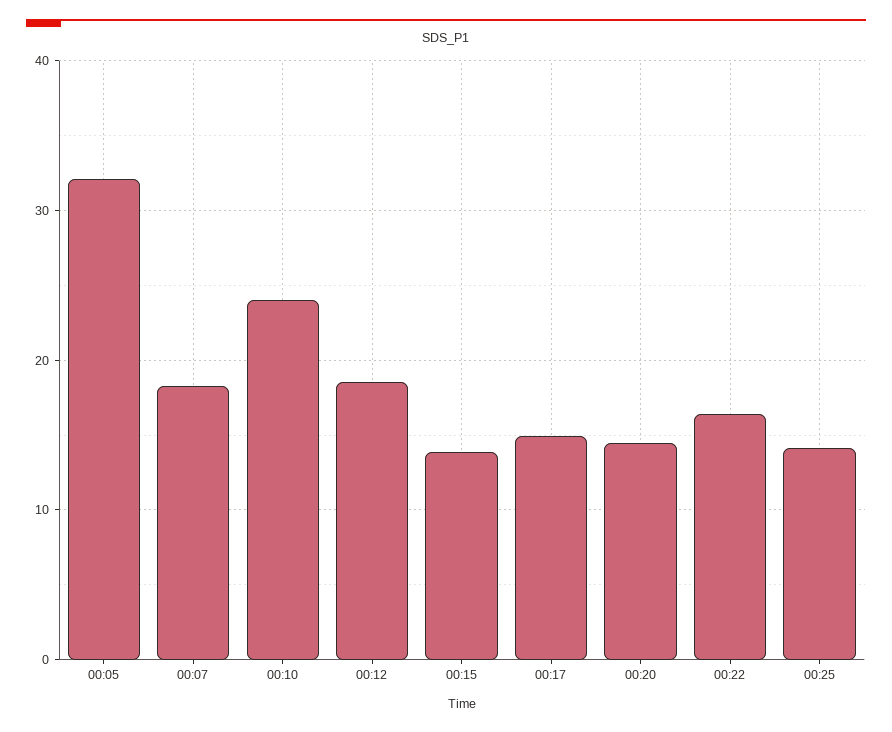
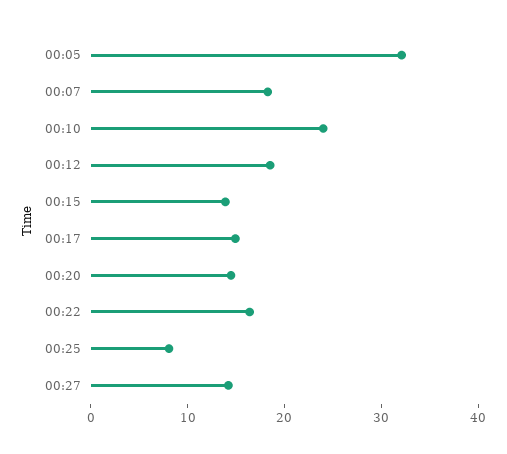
00:25: 14 -> 8
00:27: none -> 14

